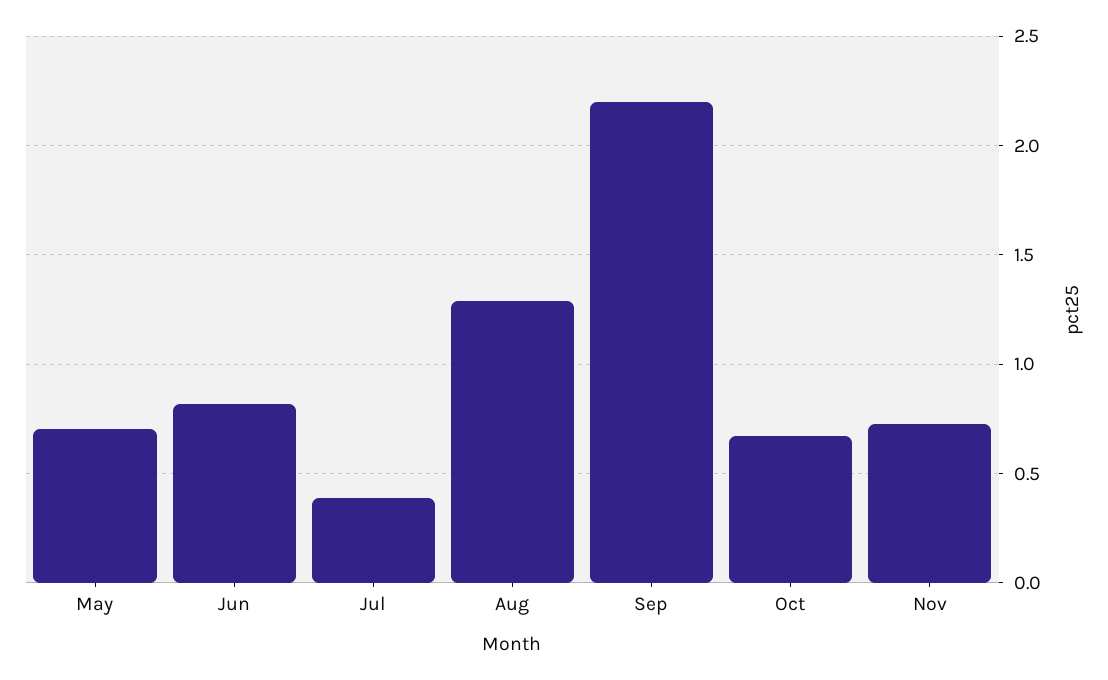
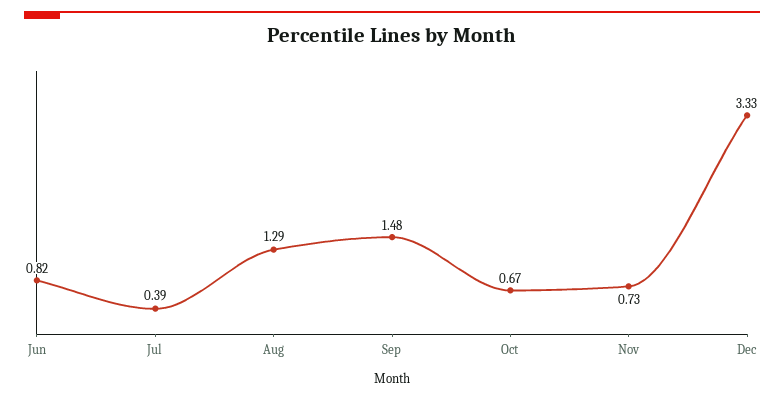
May: 0.7 -> none
Sep: 2.2 -> 1.48
Dec: none -> 3.33

